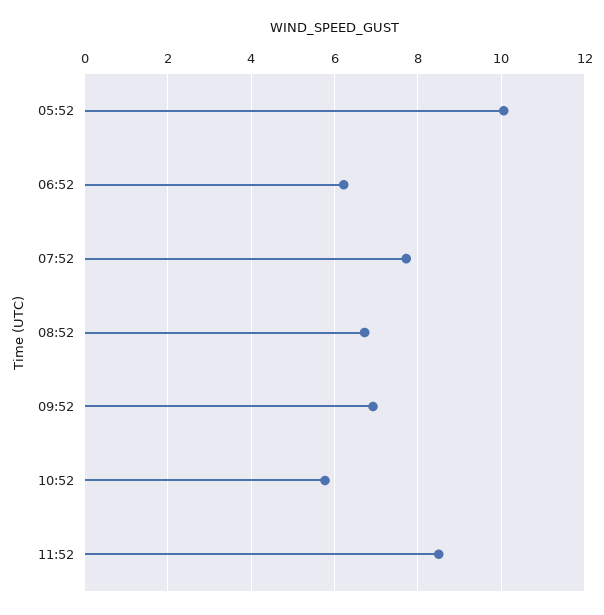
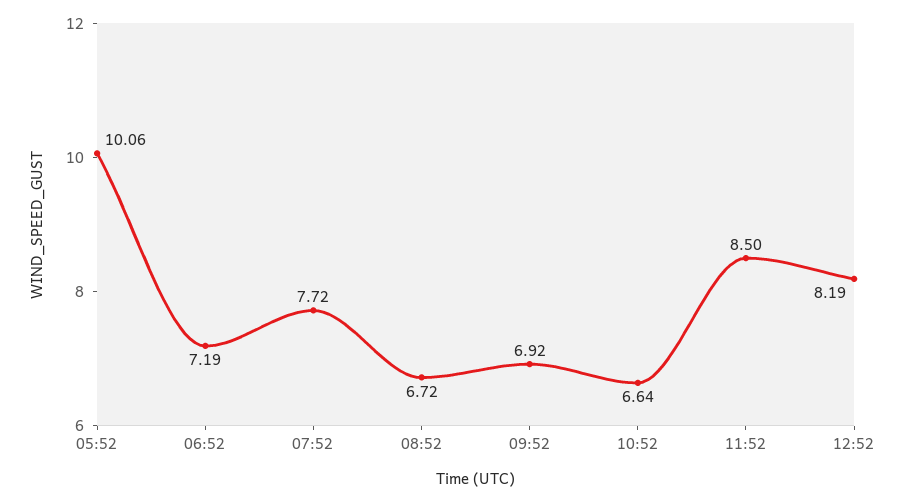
06:52: 6.2 -> 7.19
10:52: 5.8 -> 6.64
12:52: none -> 8.19

